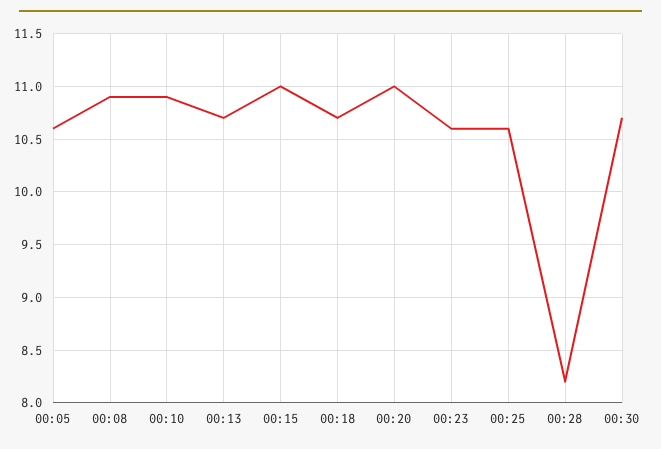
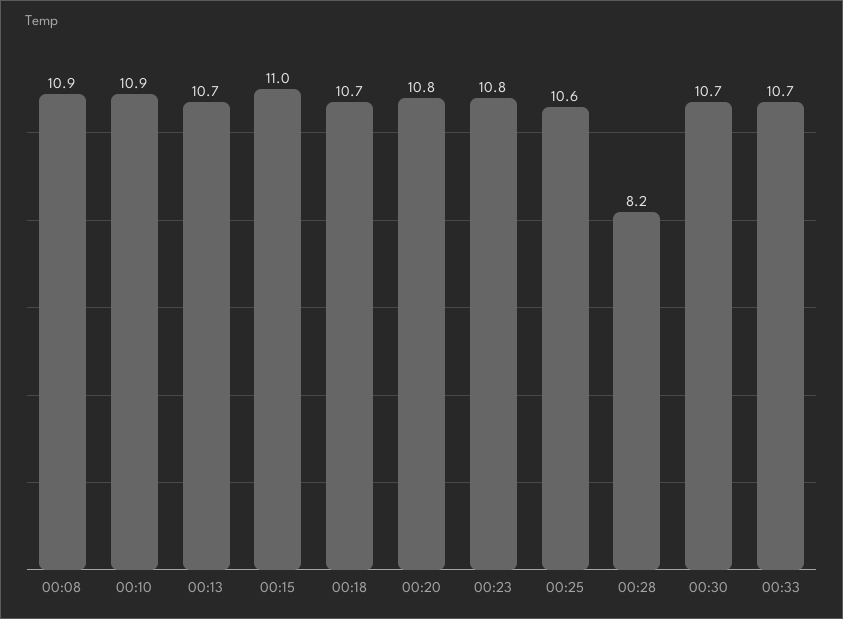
00:05: 10.6 -> none
00:20: 11 -> 10.8
00:23: 10.6 -> 10.8
00:33: none -> 10.7

